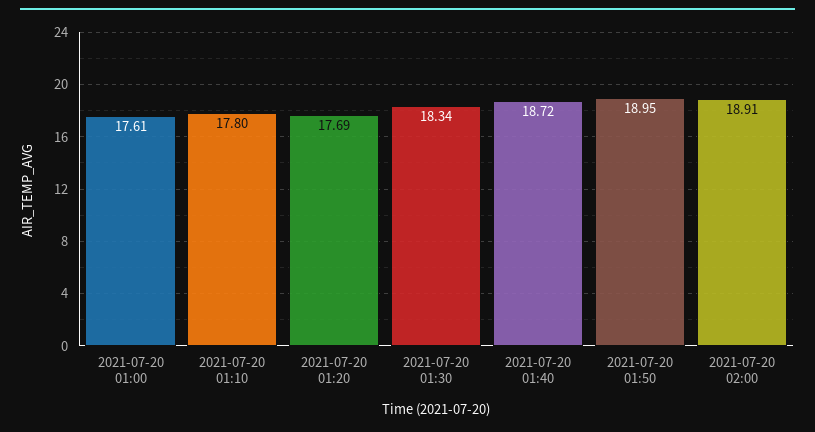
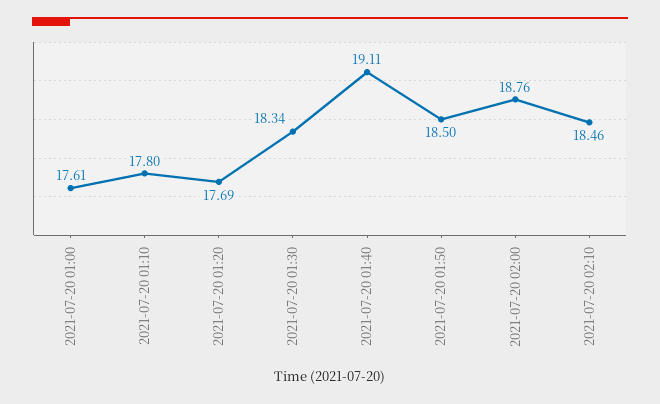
2021-07-20 01:40: 18.72 -> 19.11
2021-07-20 01:50: 18.95 -> 18.5
2021-07-20 02:00: 18.91 -> 18.76
2021-07-20 02:10: none -> 18.46

